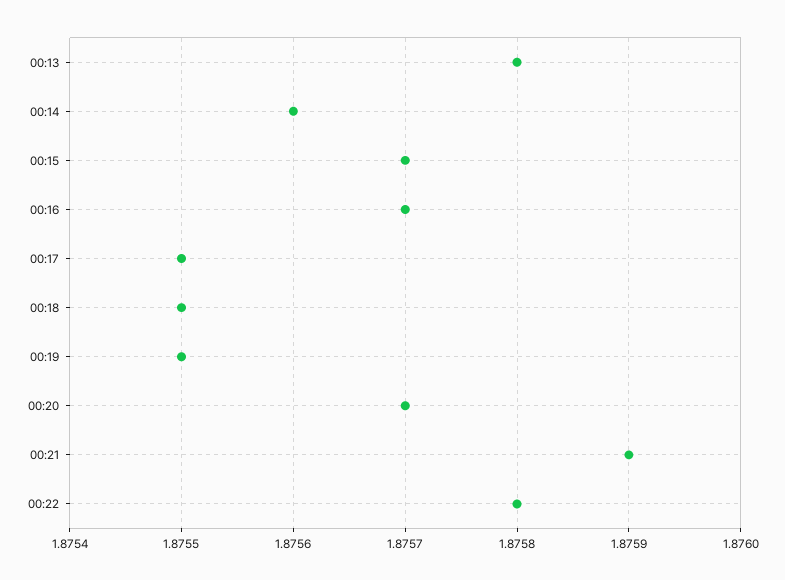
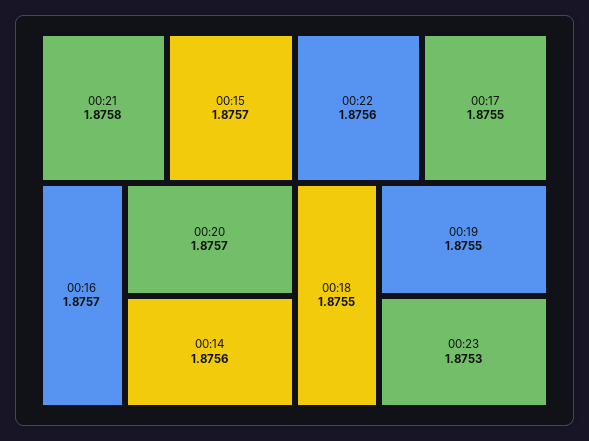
00:13: 1.8758 -> none
00:21: 1.8759 -> 1.8758
00:22: 1.8758 -> 1.8756
00:23: none -> 1.8753

